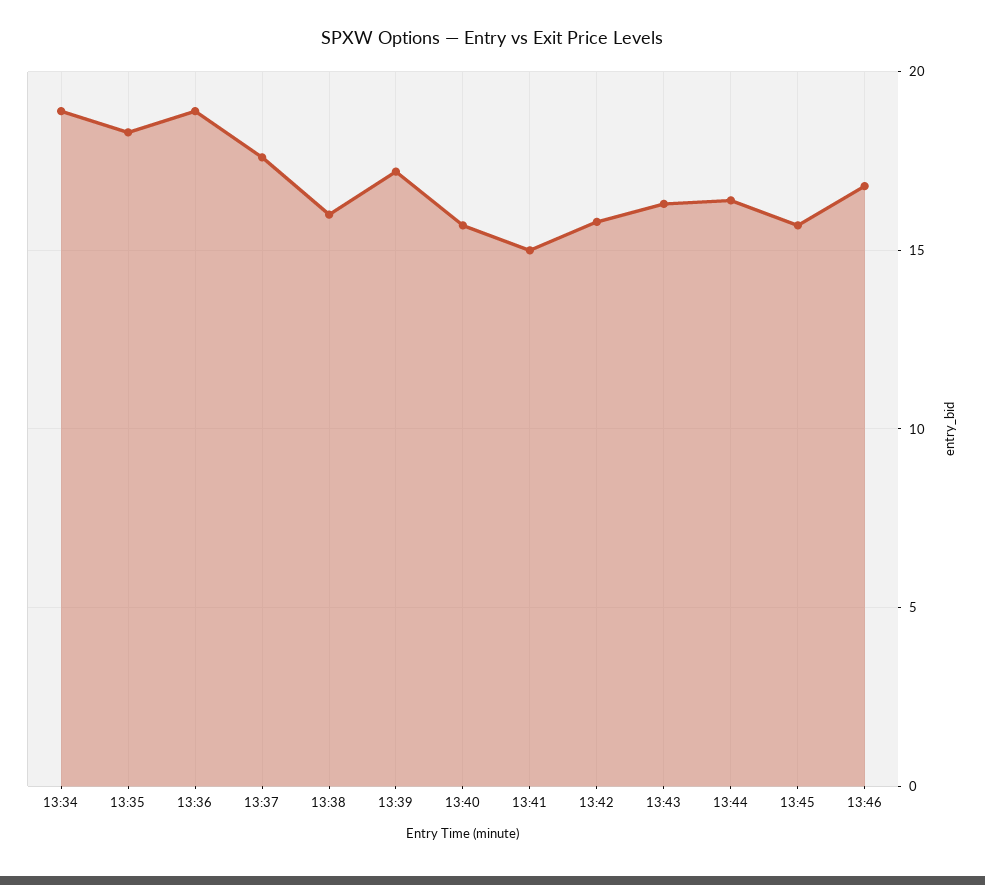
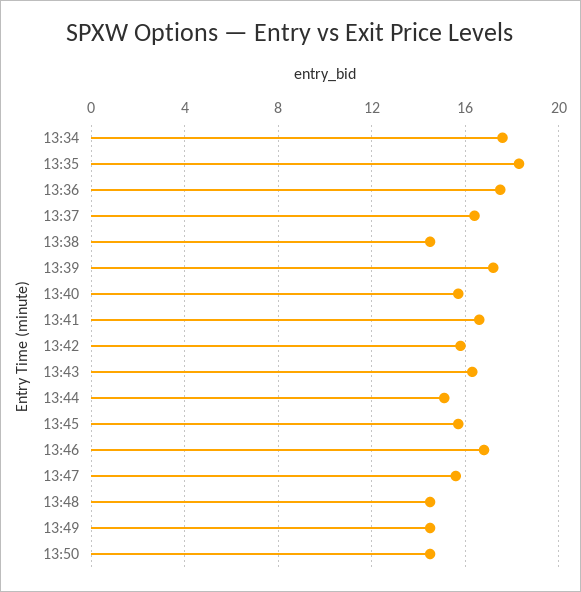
13:34: 19 -> 17.5
13:36: 19 -> 17.5
13:37: 17.5 -> 16.5
13:38: 16 -> 14.5
13:41: 15 -> 16.5
13:44: 16.5 -> 15
13:47: none -> 15.5
13:48: none -> 14.5
13:49: none -> 14.5
13:50: none -> 14.5

